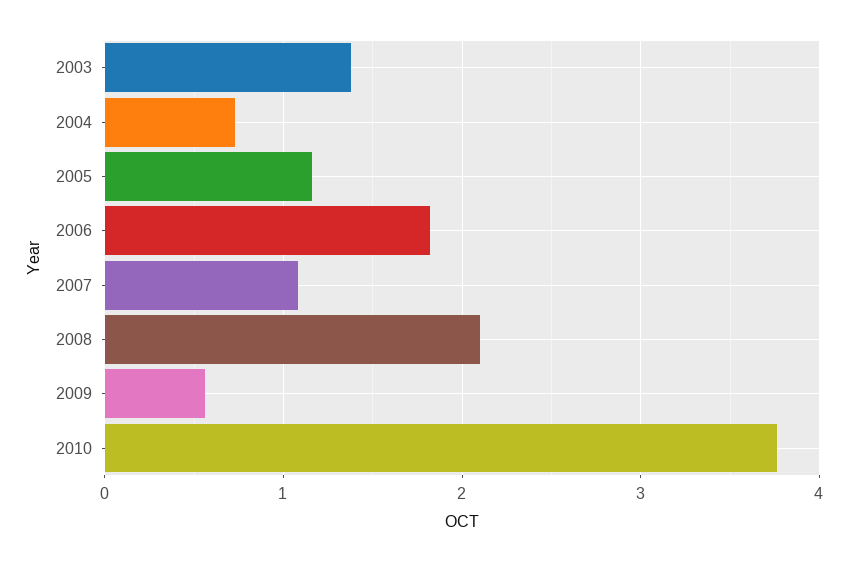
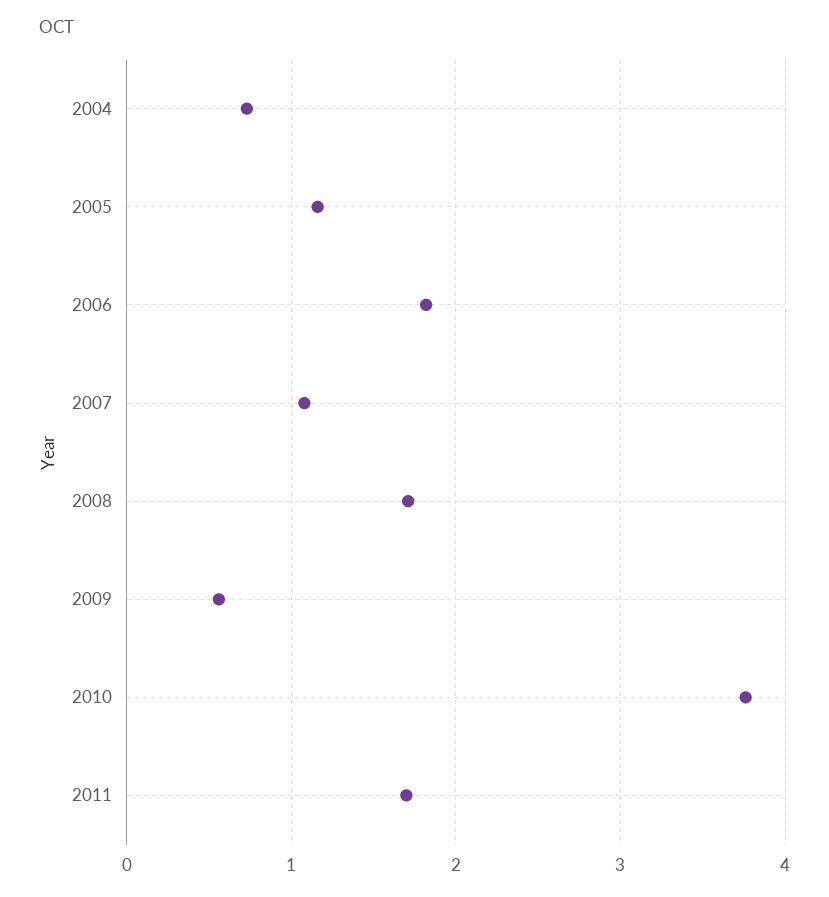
2003: 1.4 -> none
2008: 2.1 -> 1.7
2011: none -> 1.7

